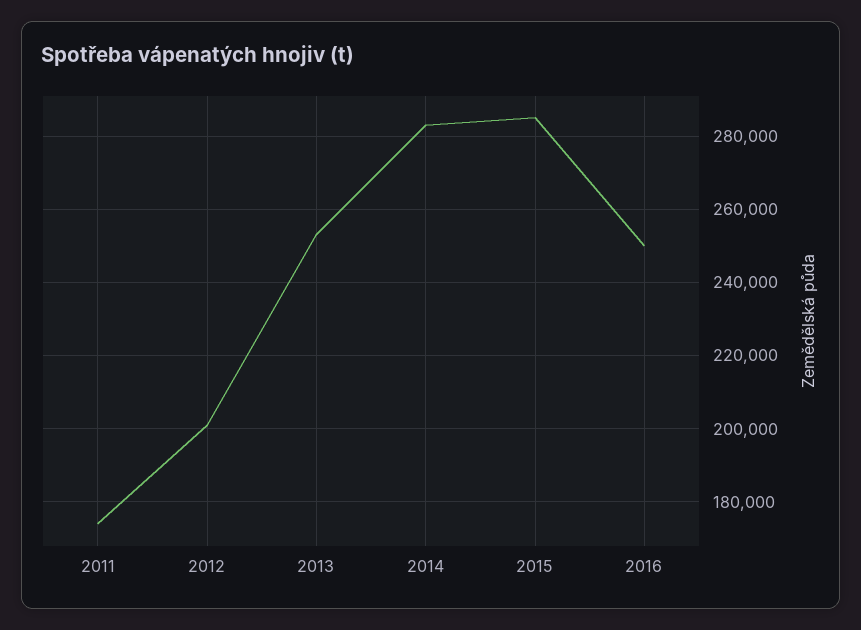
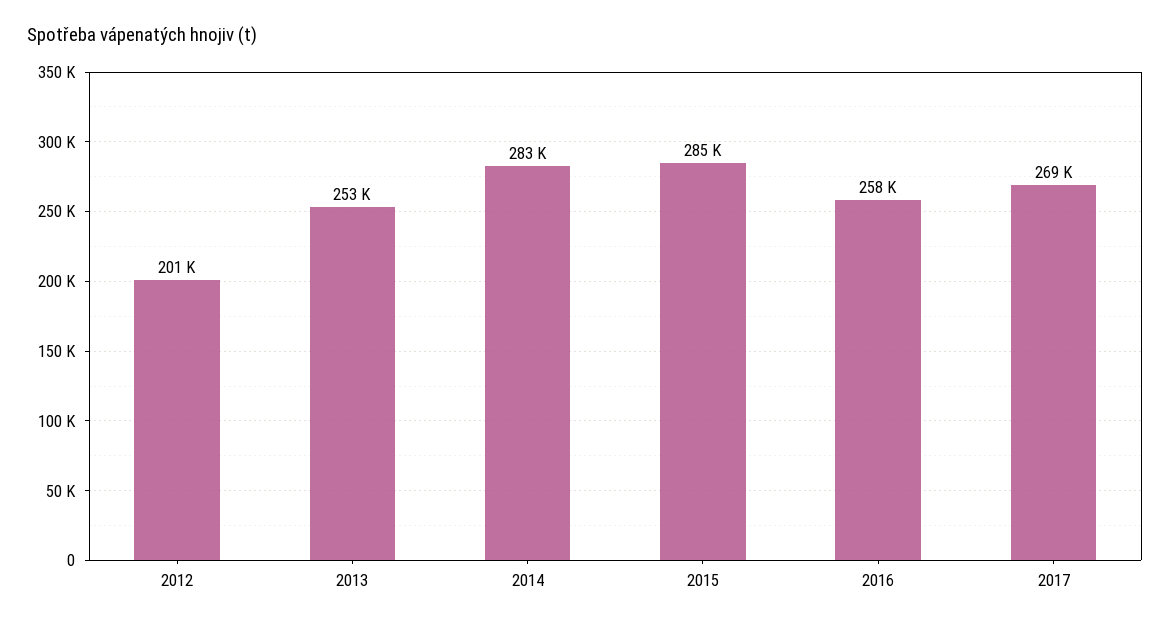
2011: 174000 -> none
2016: 250000 -> 258000
2017: none -> 269000

